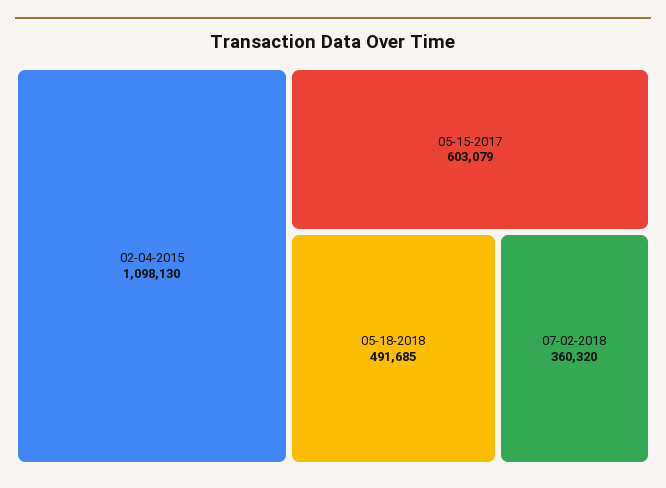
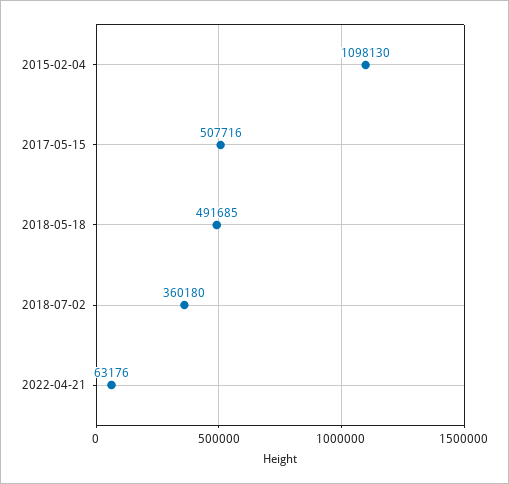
05-15-2017: 603079 -> 507716
07-02-2018: 360320 -> 360180
2022-04-21: none -> 63176

